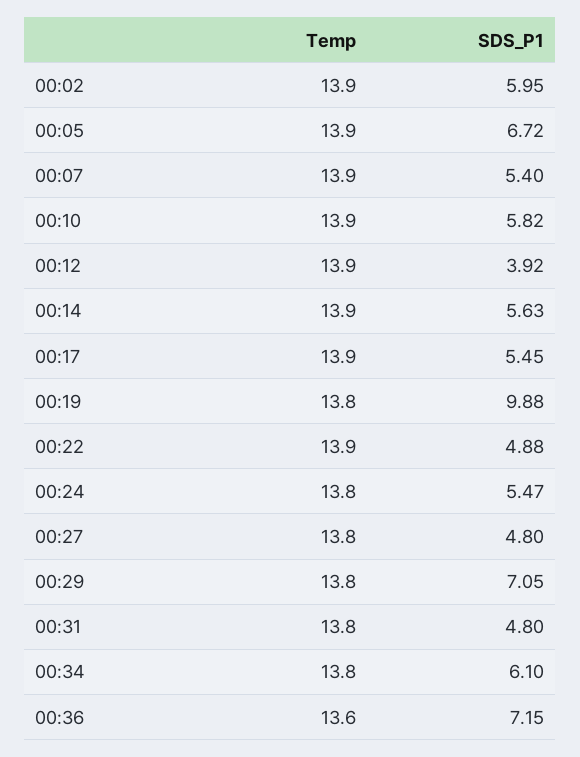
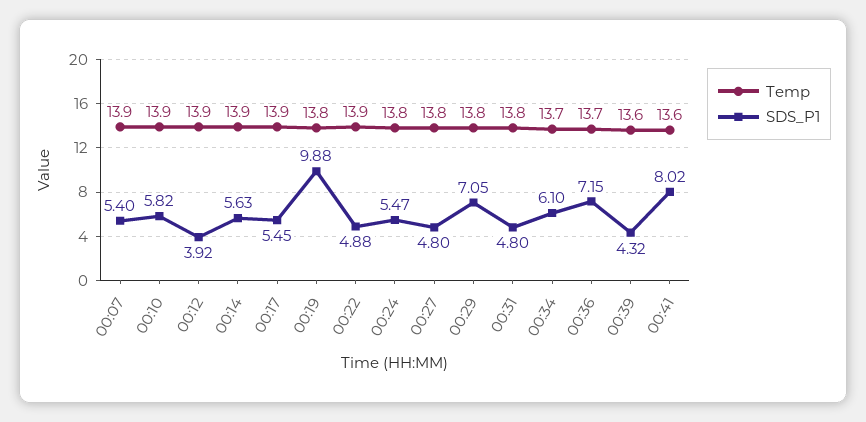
Temp, 00:02: 13.9 -> none
SDS_P1, 00:02: 5.95 -> none
Temp, 00:05: 13.9 -> none
SDS_P1, 00:05: 6.72 -> none
Temp, 00:34: 13.8 -> 13.7
Temp, 00:36: 13.6 -> 13.7
Temp, 00:39: none -> 13.6
SDS_P1, 00:39: none -> 4.32
Temp, 00:41: none -> 13.6
SDS_P1, 00:41: none -> 8.02

